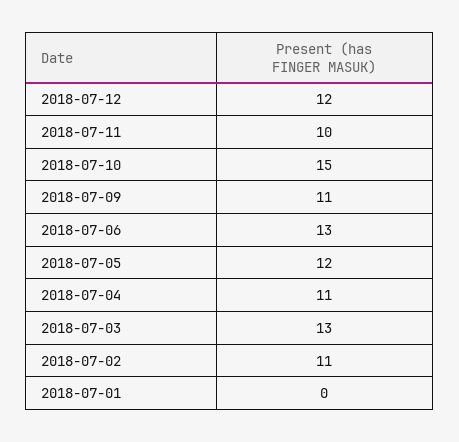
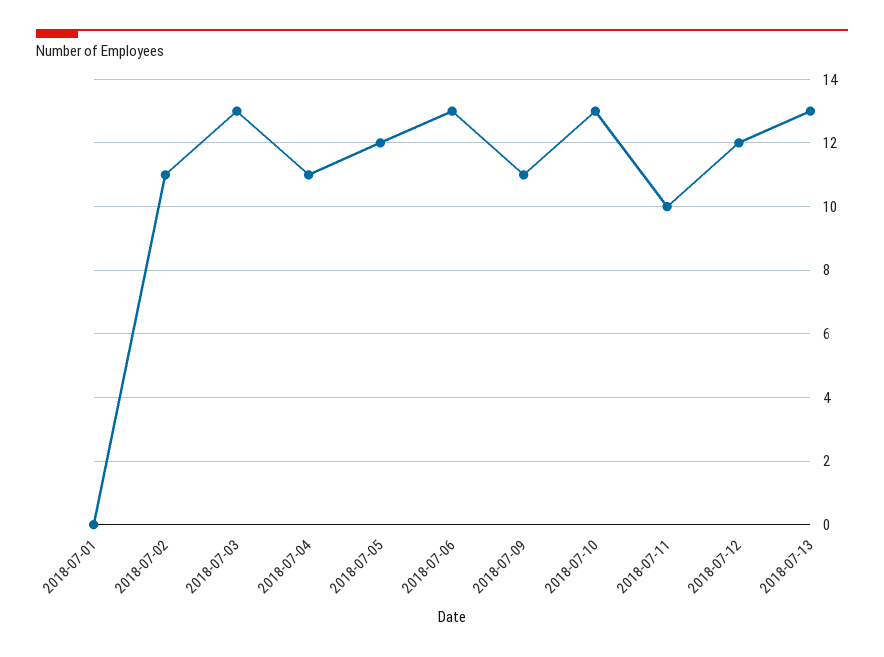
2018-07-10: 15 -> 13
2018-07-13: none -> 13

